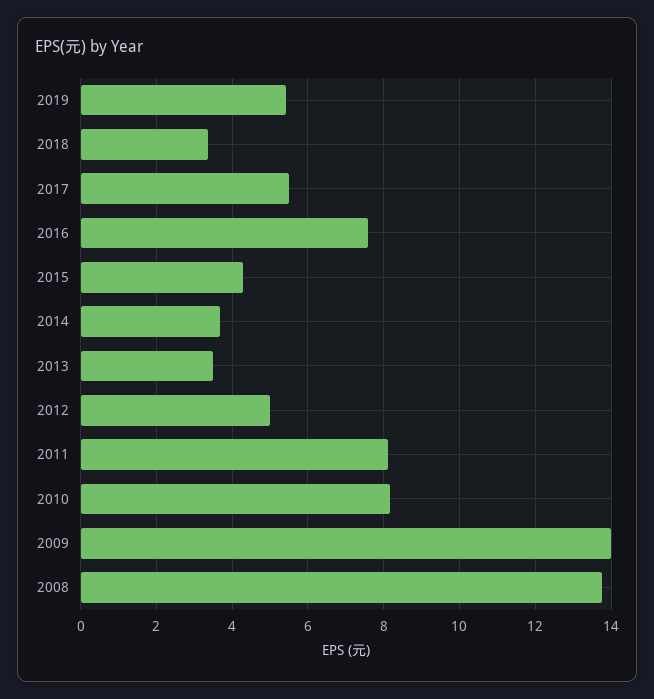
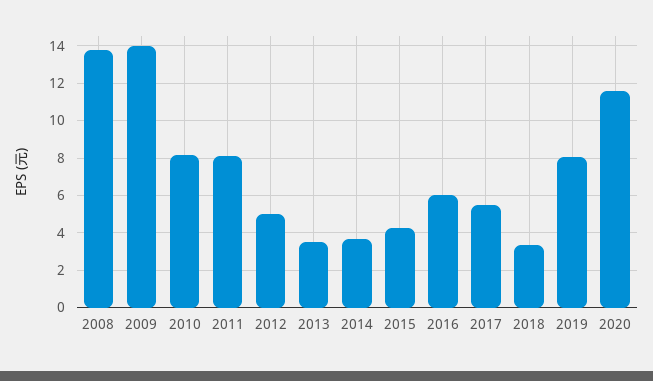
2019: 5.4 -> 8
2016: 7.6 -> 6
2020: none -> 11.5

